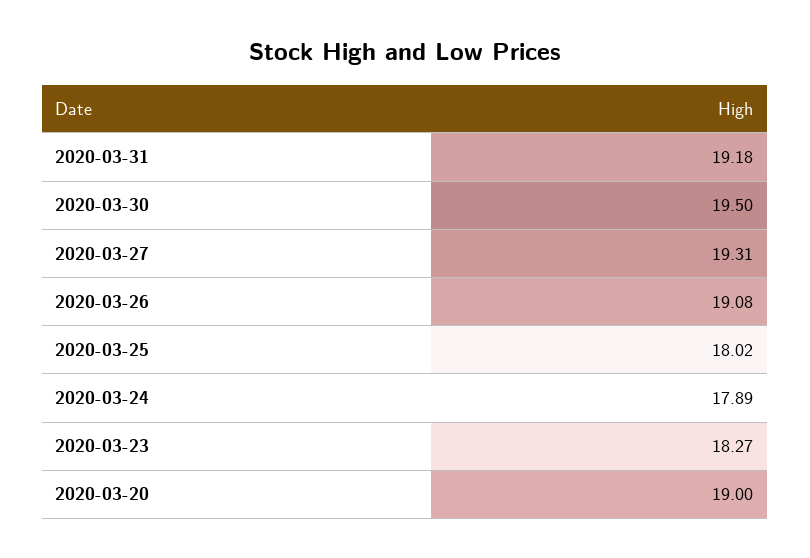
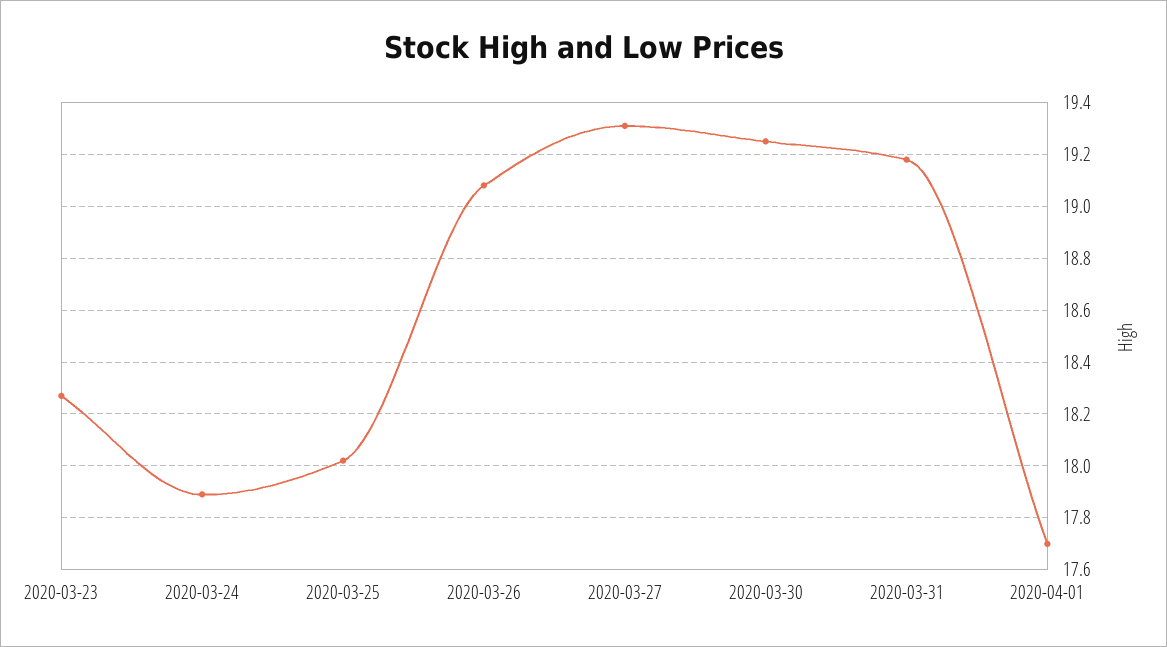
2020-03-30: 19.5 -> 19.25
2020-03-20: 19 -> none
2020-04-01: none -> 17.7

